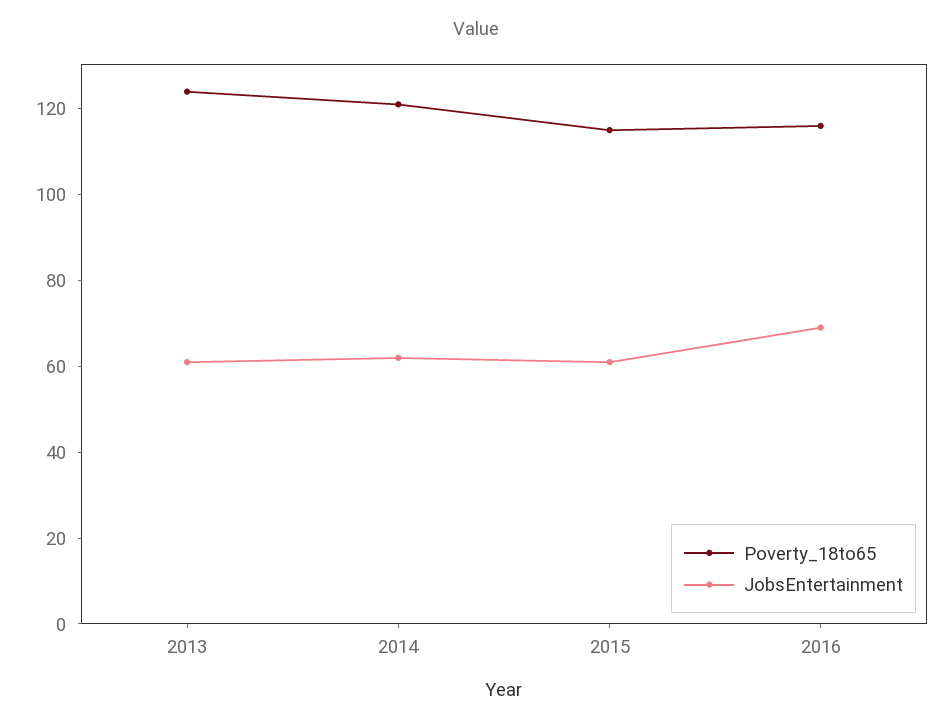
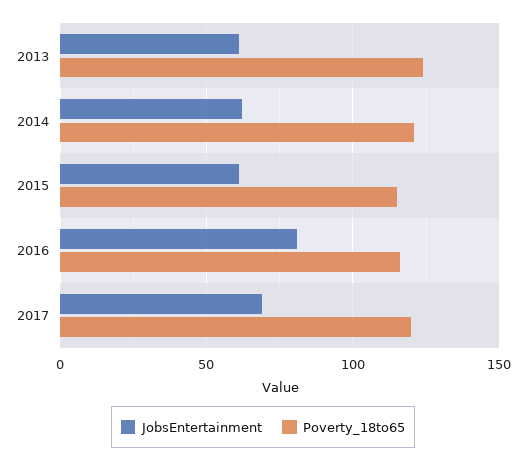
JobsEntertainment, 2016: 70 -> 80
JobsEntertainment, 2017: none -> 70
Poverty_18to65, 2017: none -> 120

